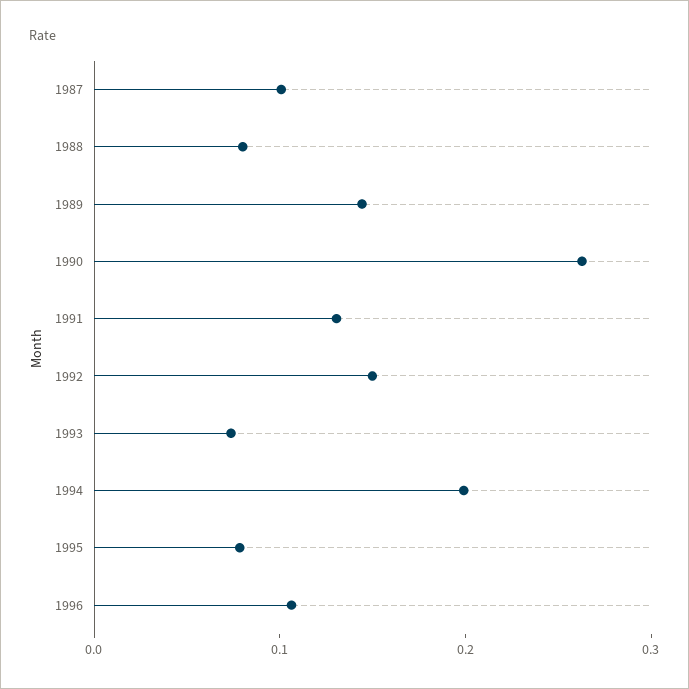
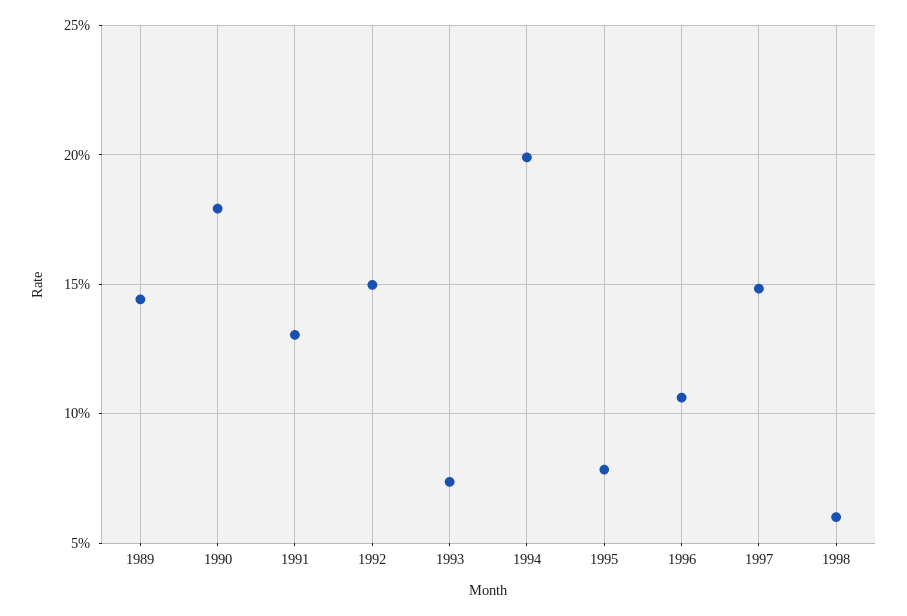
1987: 0.1 -> none
1988: 0.08 -> none
1990: 0.26 -> 0.18
1997: none -> 0.15
1998: none -> 0.06

